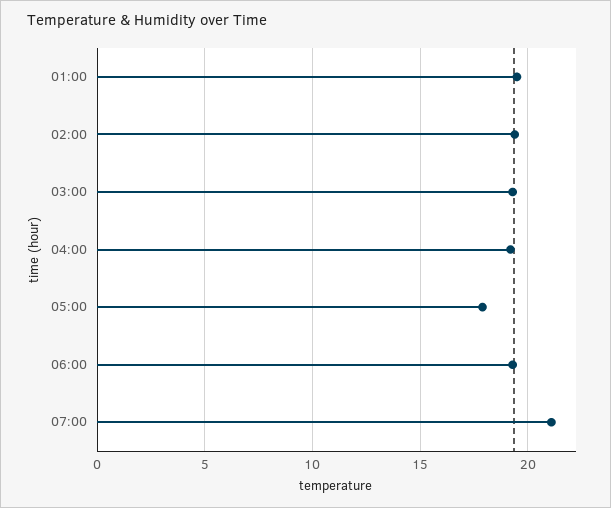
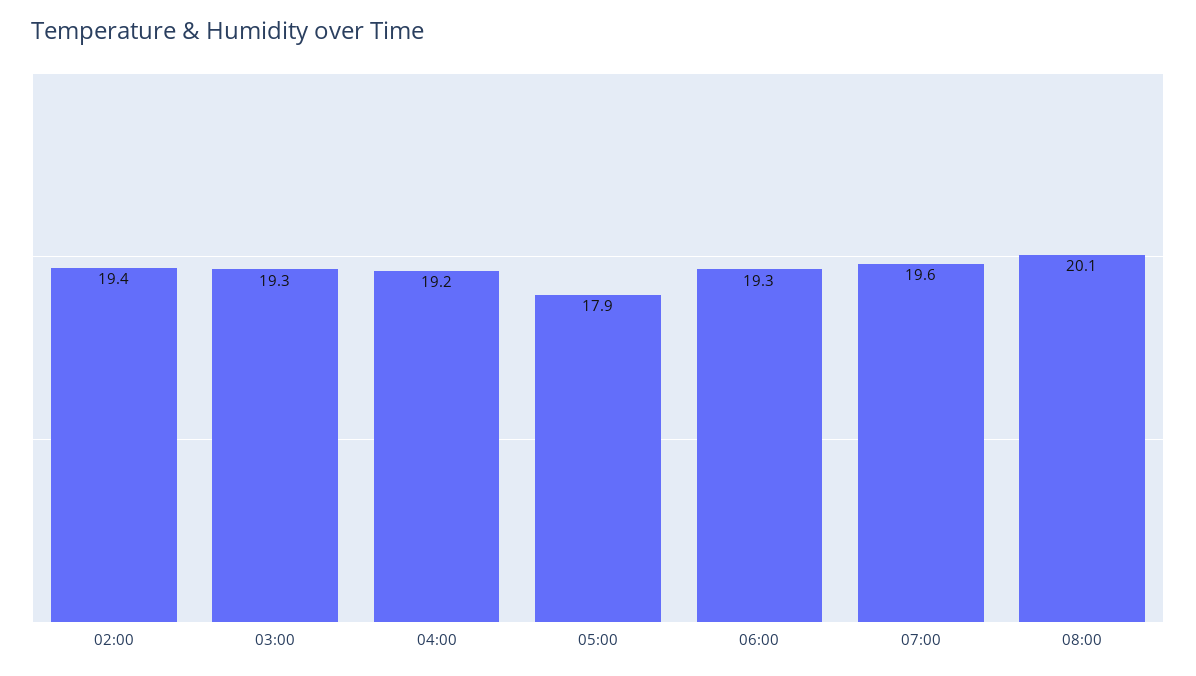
01:00: 19.5 -> none
07:00: 21 -> 19.6
08:00: none -> 20.1

